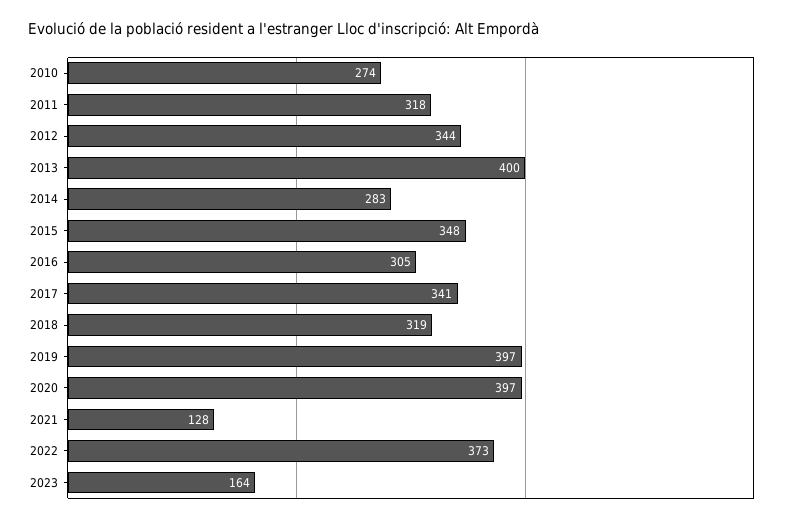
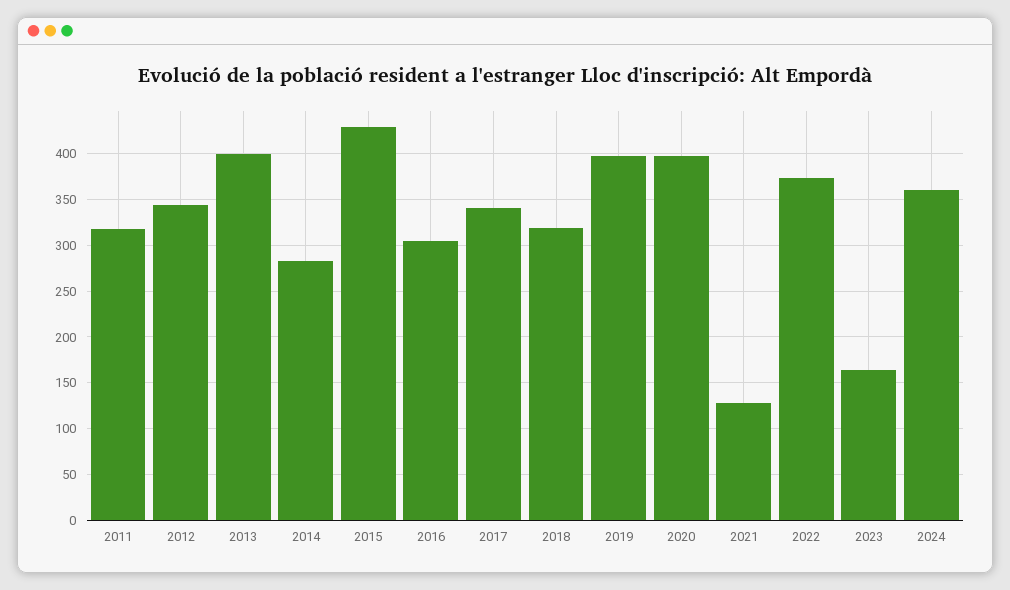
2010: 274 -> none
2015: 348 -> 430
2024: none -> 360

